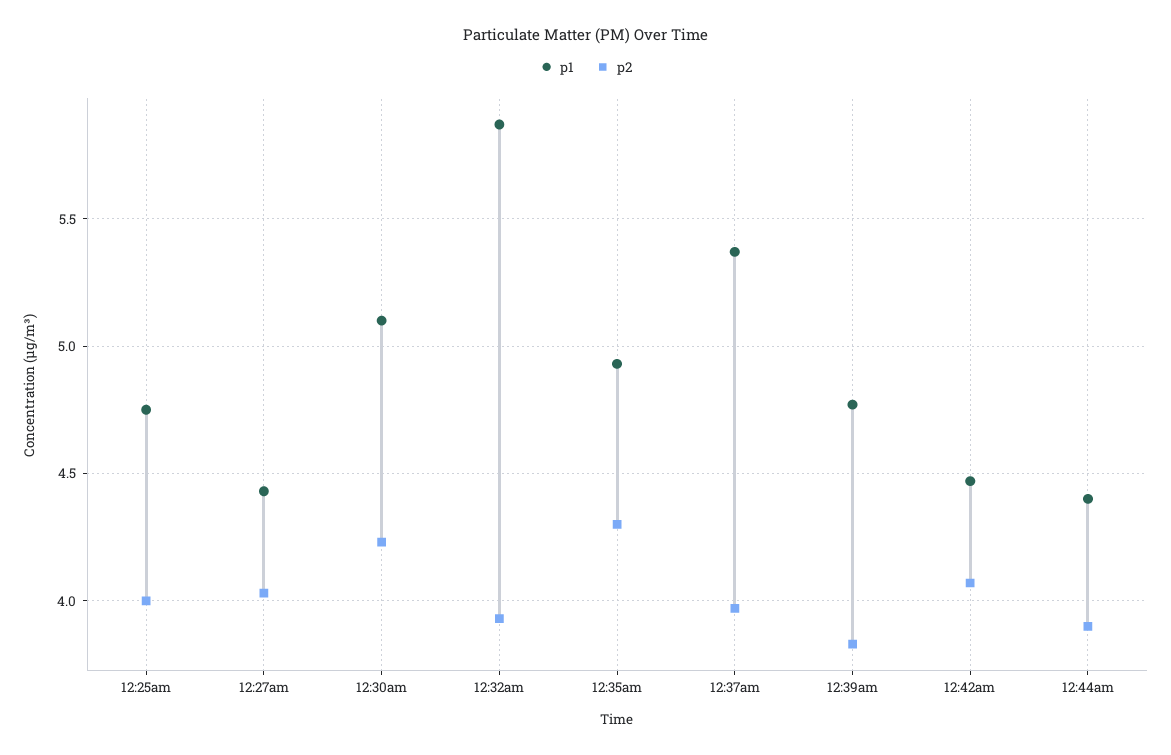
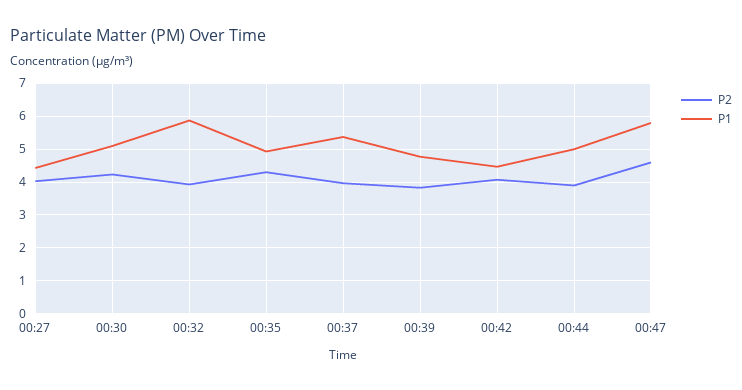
p1, 12:25am: 4.75 -> none
p2, 12:25am: 4 -> none
p1, 12:44am: 4.4 -> 5
p2, 00:47: none -> 4.6
p1, 00:47: none -> 5.8

